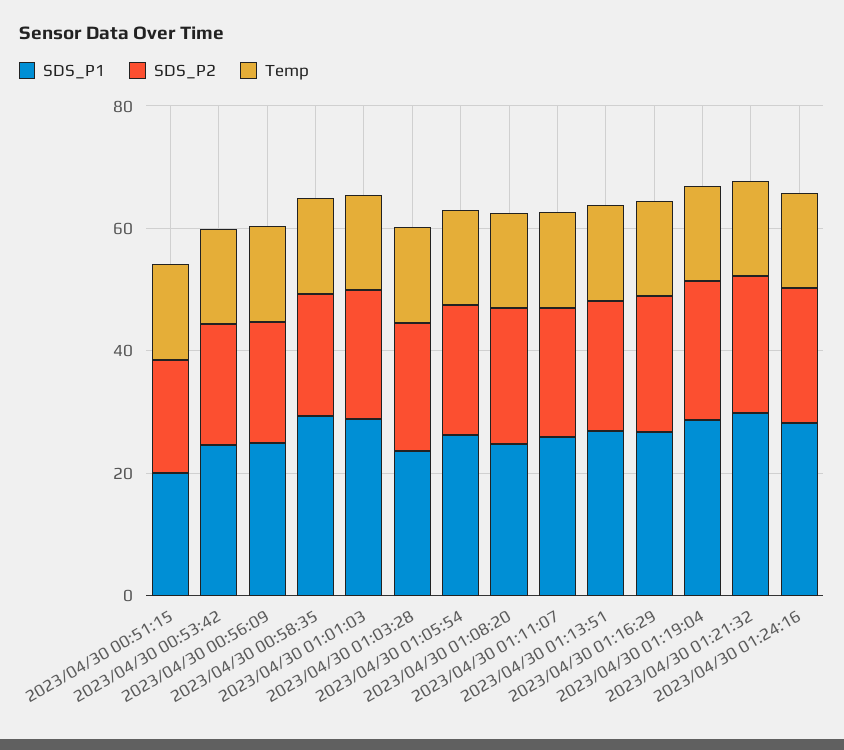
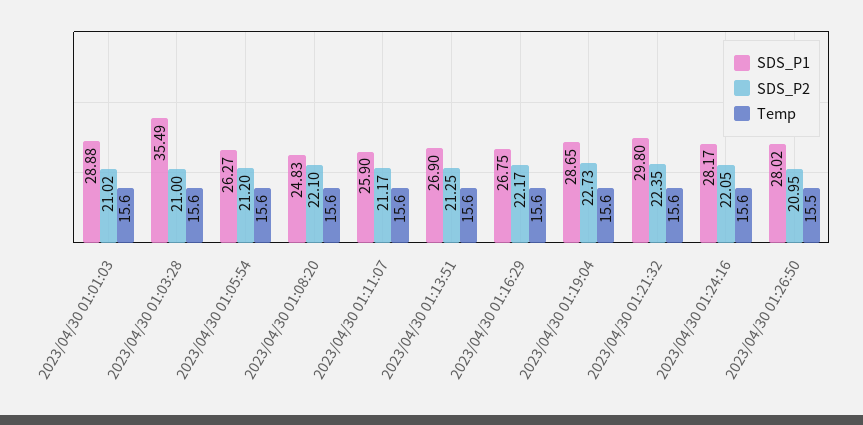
SDS_P1, 2023/04/30 00:51:15: 20 -> none
SDS_P2, 2023/04/30 00:51:15: 20 -> none
Temp, 2023/04/30 00:51:15: 15 -> none
SDS_P1, 2023/04/30 00:53:42: 25 -> none
SDS_P2, 2023/04/30 00:53:42: 20 -> none
Temp, 2023/04/30 00:53:42: 15 -> none
SDS_P1, 2023/04/30 00:56:09: 25 -> none
SDS_P2, 2023/04/30 00:56:09: 20 -> none
Temp, 2023/04/30 00:56:09: 15 -> none
SDS_P1, 2023/04/30 00:58:35: 30 -> none
SDS_P2, 2023/04/30 00:58:35: 20 -> none
Temp, 2023/04/30 00:58:35: 15 -> none
SDS_P1, 2023/04/30 01:03:28: 25 -> 35.49
SDS_P1, 2023/04/30 01:26:50: none -> 28.02
SDS_P2, 2023/04/30 01:26:50: none -> 20.95
Temp, 2023/04/30 01:26:50: none -> 15.5

